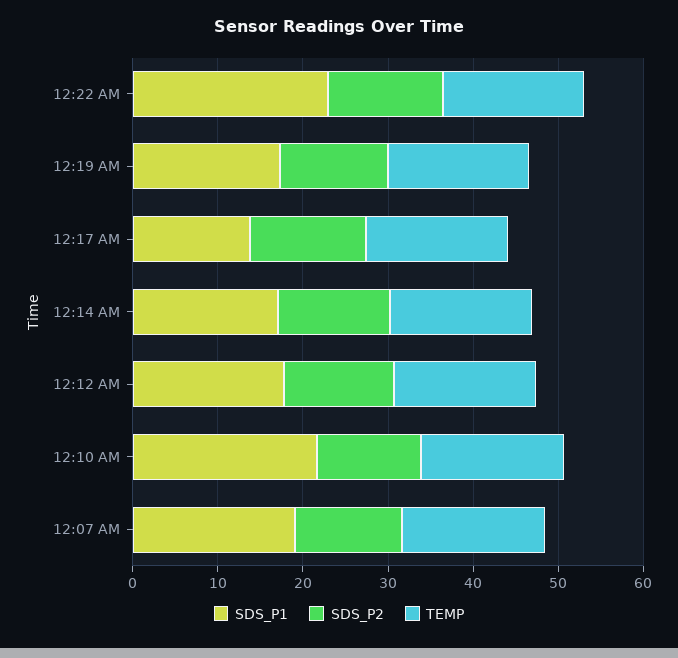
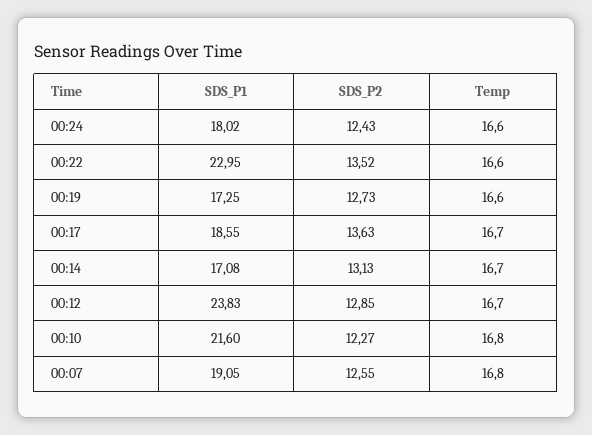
SDS_P1, 12:17 AM: 14 -> 18.55
SDS_P1, 12:12 AM: 18 -> 23.83
SDS_P1, 00:24: none -> 18.02
SDS_P2, 00:24: none -> 12.43
TEMP, 00:24: none -> 16.6

